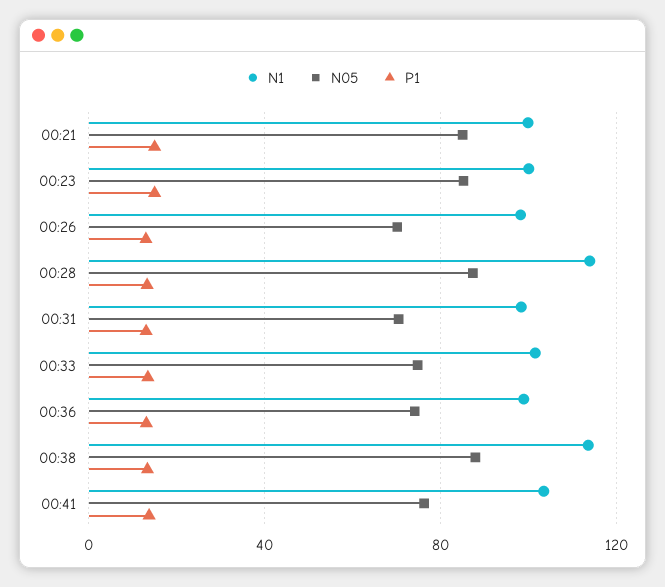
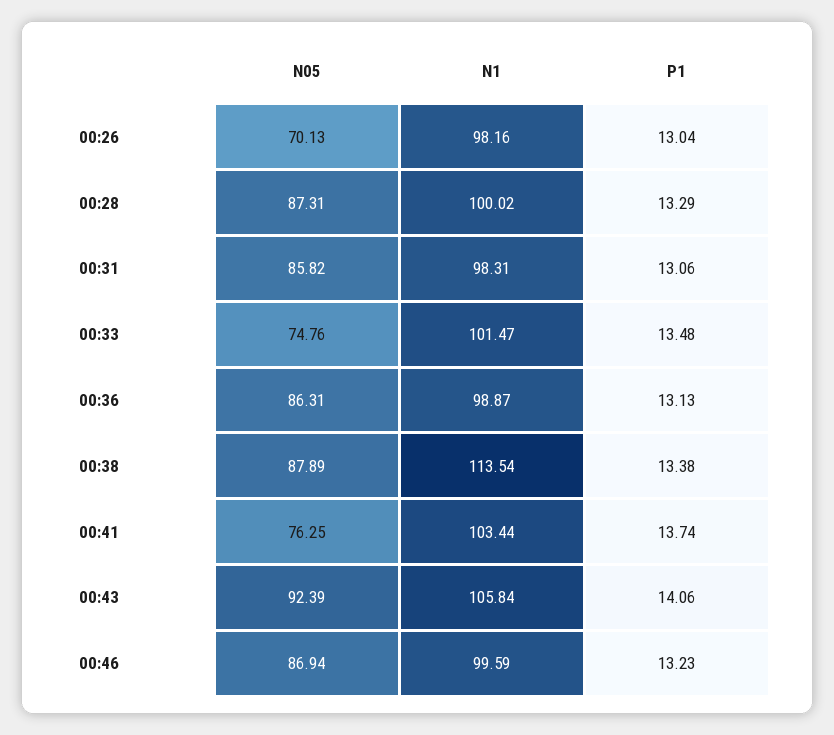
N1, 00:21: 100 -> none
N05, 00:21: 85 -> none
P1, 00:21: 15 -> none
N1, 00:23: 100 -> none
N05, 00:23: 85 -> none
P1, 00:23: 15 -> none
N1, 00:28: 115 -> 100.02
N05, 00:31: 70 -> 85.82
N05, 00:36: 75 -> 86.31
N05, 00:43: none -> 92.39
N1, 00:43: none -> 105.84
P1, 00:43: none -> 14.06
N05, 00:46: none -> 86.94
N1, 00:46: none -> 99.59
P1, 00:46: none -> 13.23

